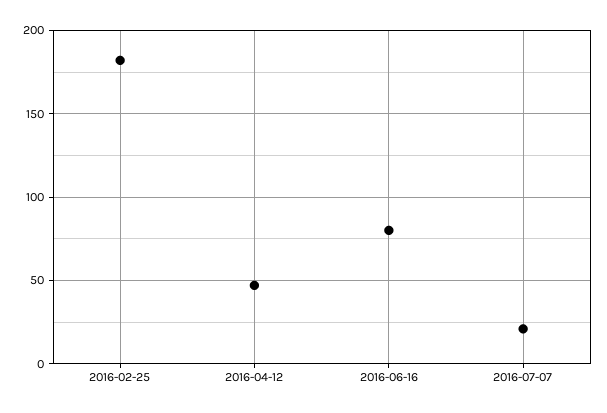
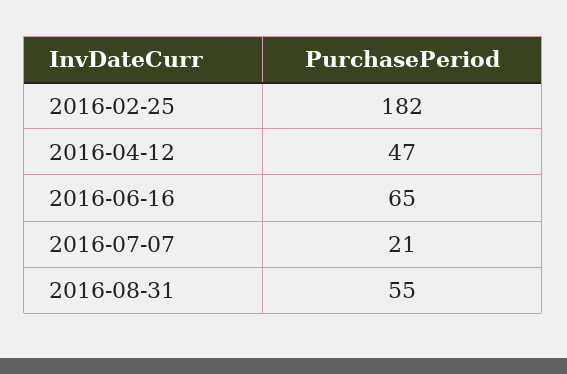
2016-06-16: 80 -> 65
2016-08-31: none -> 55

